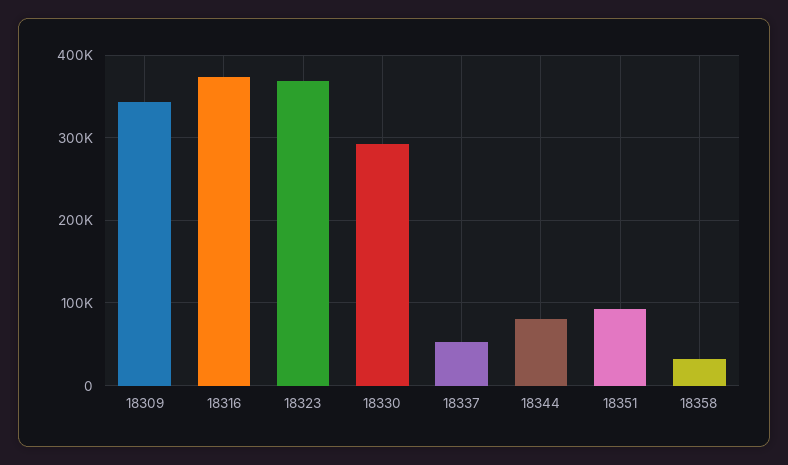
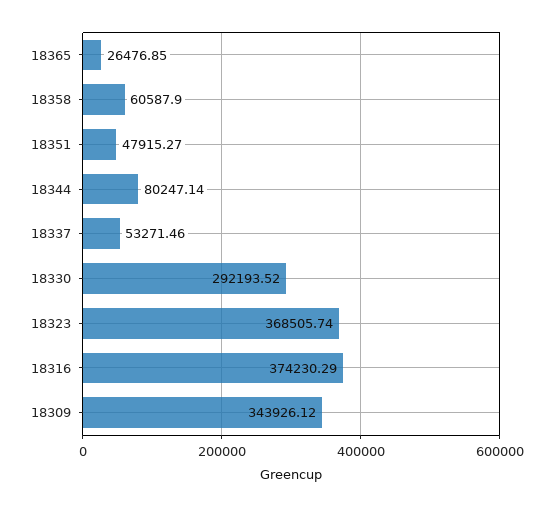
18351: 90000 -> 47915.27
18358: 30000 -> 60587.9
18365: none -> 26476.85

